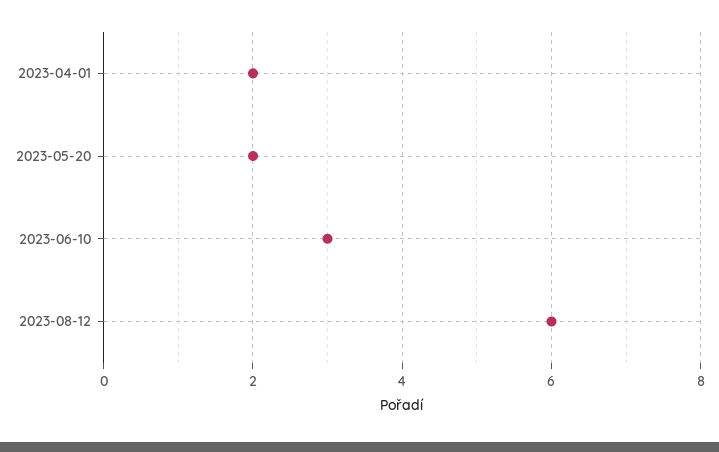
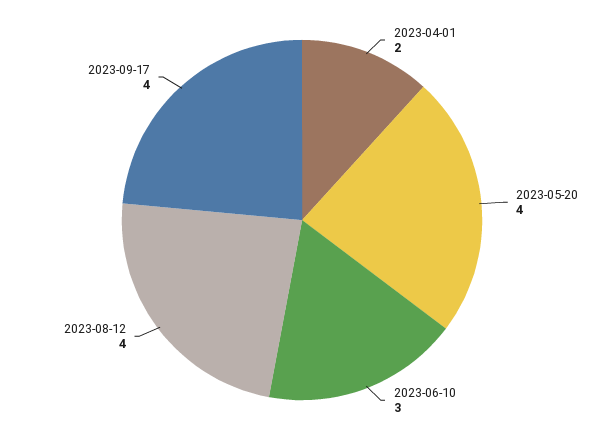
2023-05-20: 2 -> 4
2023-08-12: 6 -> 4
2023-09-17: none -> 4

